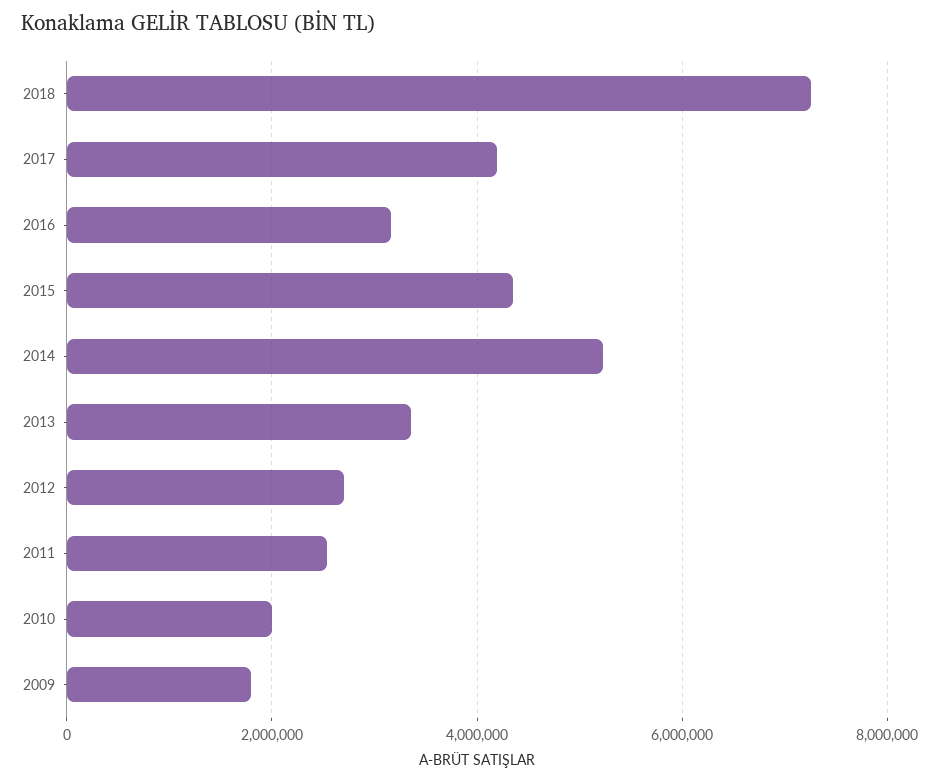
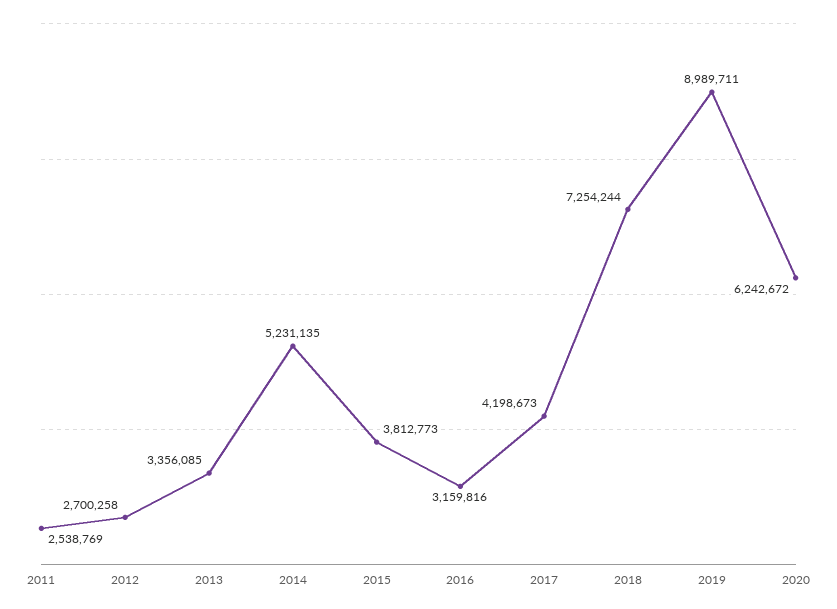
2015: 4400000 -> 3812773
2010: 2000000 -> none
2009: 1800000 -> none
2019: none -> 8989711
2020: none -> 6242672

